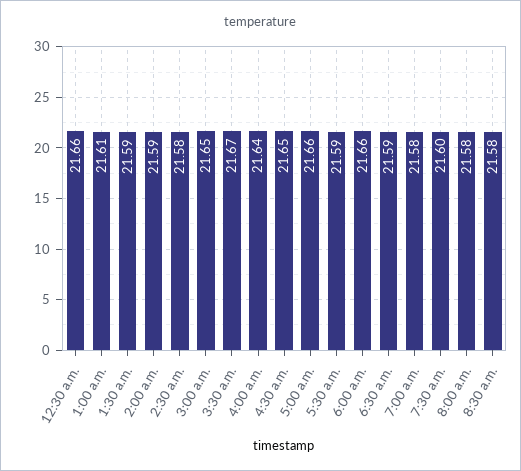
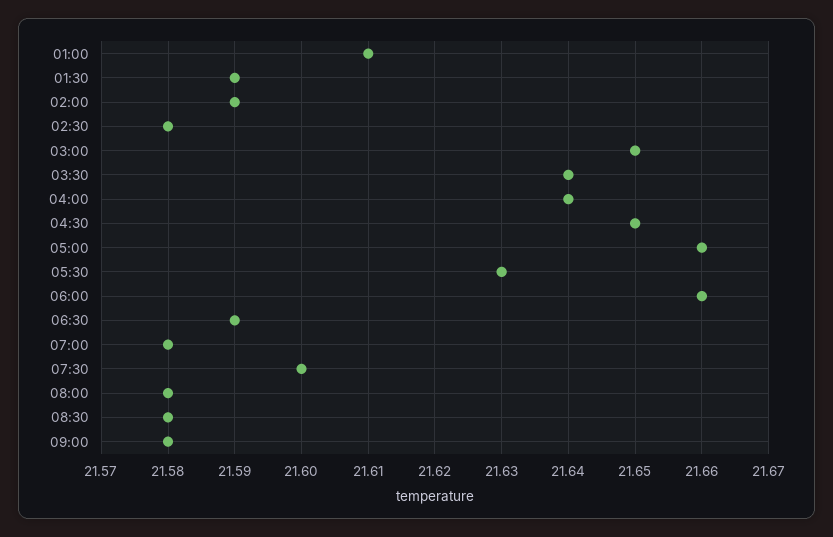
12:30 a.m.: 21.66 -> none
3:30 a.m.: 21.67 -> 21.64
5:30 a.m.: 21.59 -> 21.63
09:00: none -> 21.58

